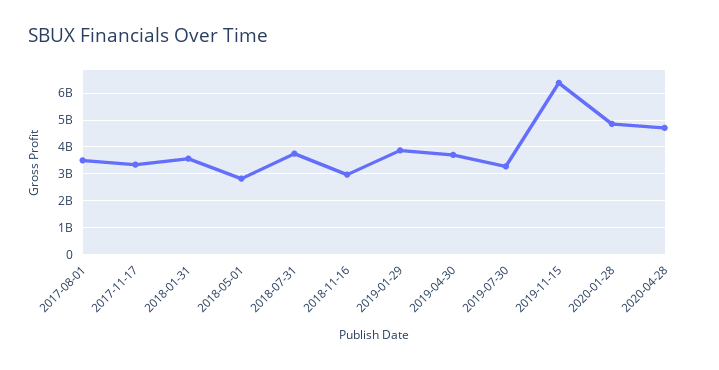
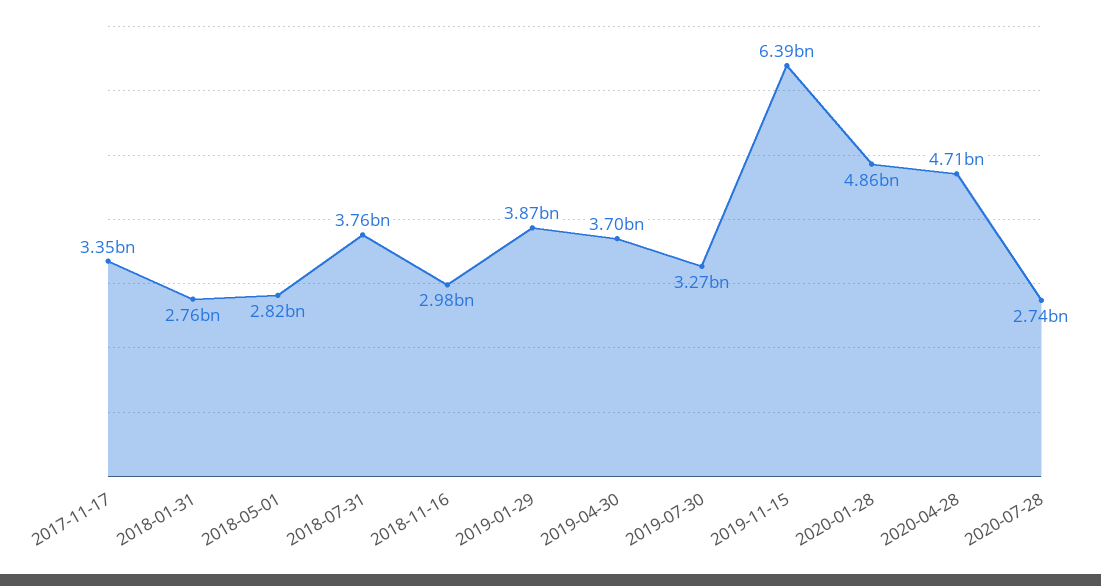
2017-08-01: 3500000000 -> none
2018-01-31: 3500000000 -> 2760000000
2020-07-28: none -> 2740000000

